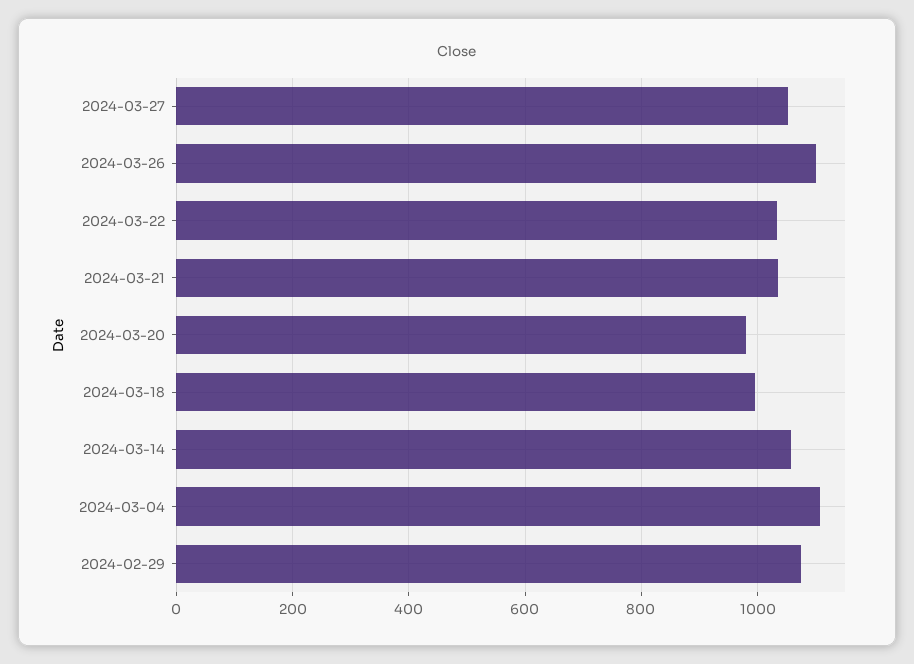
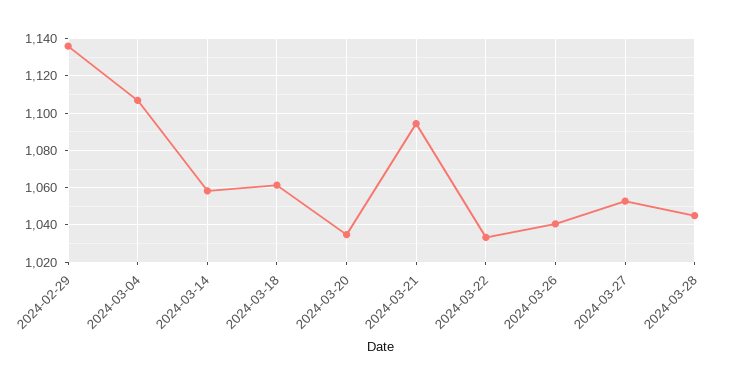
2024-03-26: 1100 -> 1040
2024-03-21: 1040 -> 1095
2024-03-20: 980 -> 1035
2024-03-18: 1000 -> 1060
2024-02-29: 1080 -> 1135
2024-03-28: none -> 1045

